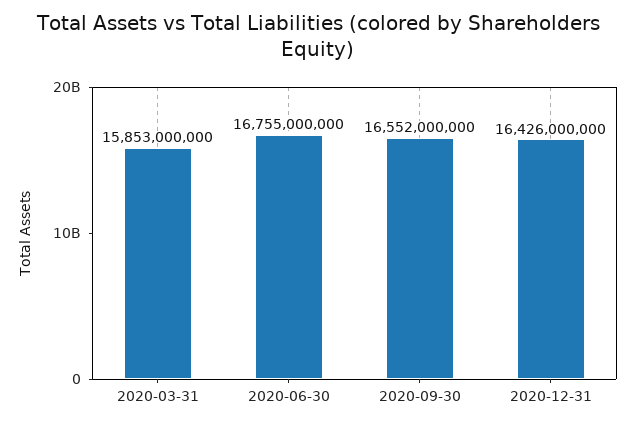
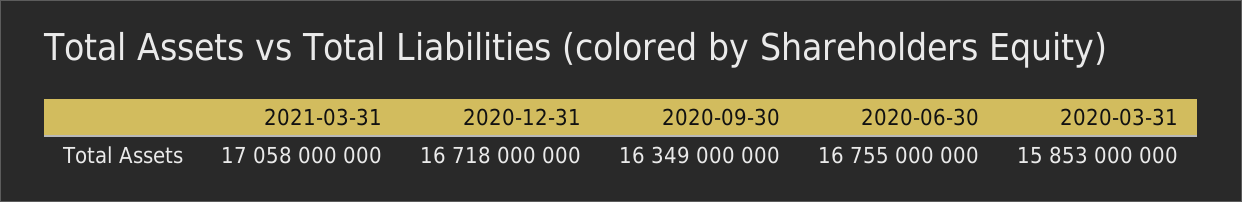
2020-09-30: 16552000000 -> 16349000000
2020-12-31: 16426000000 -> 16718000000
2021-03-31: none -> 17058000000

